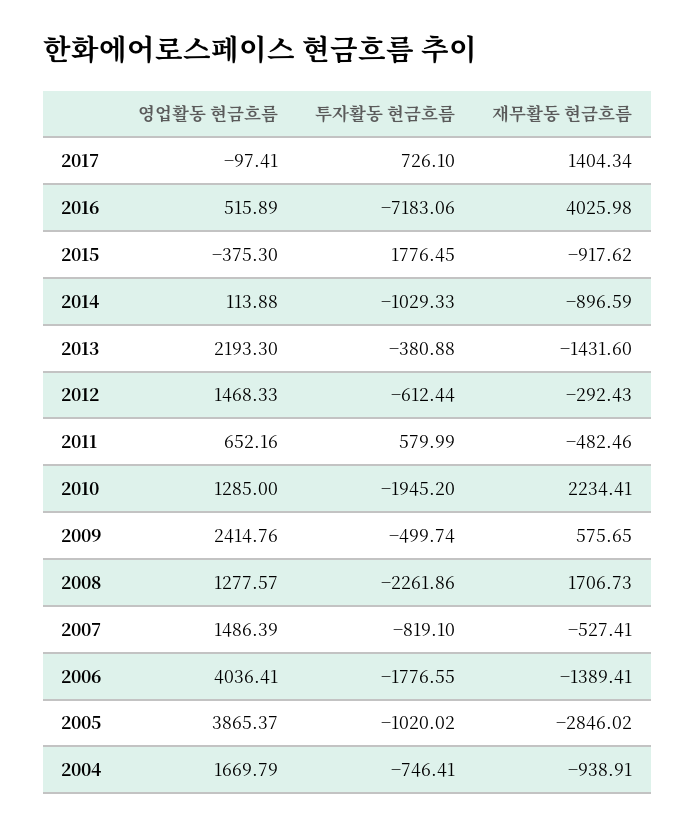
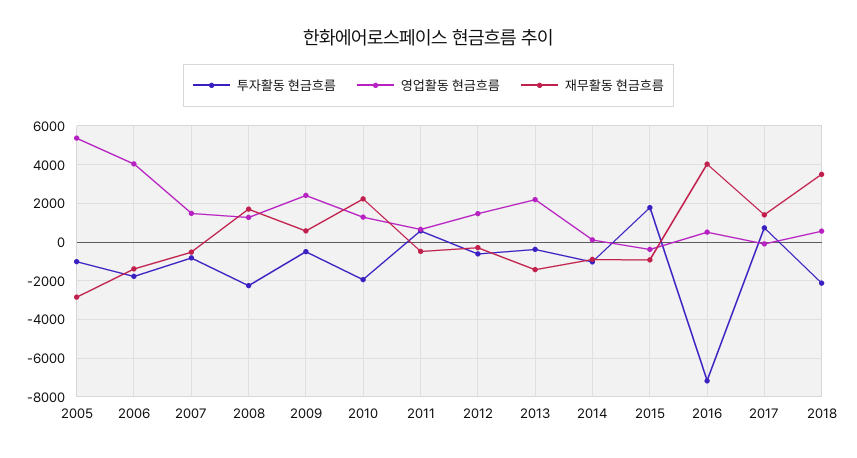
영업활동 현금흐름, 2005: 3865.37 -> 5500
영업활동 현금흐름, 2004: 1669.79 -> none
투자활동 현금흐름, 2004: -746.41 -> none
재무활동 현금흐름, 2004: -938.91 -> none
투자활동 현금흐름, 2018: none -> -2000
영업활동 현금흐름, 2018: none -> 500
재무활동 현금흐름, 2018: none -> 3500

